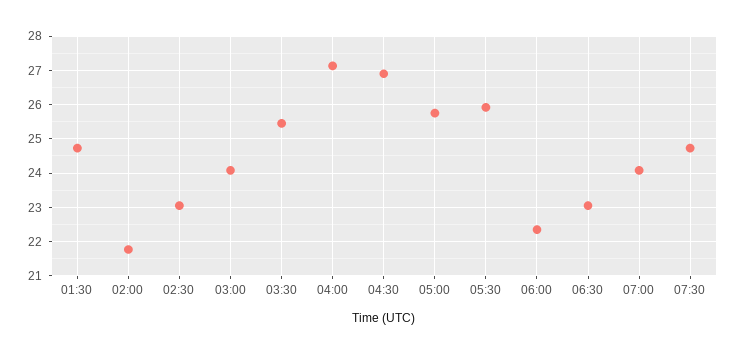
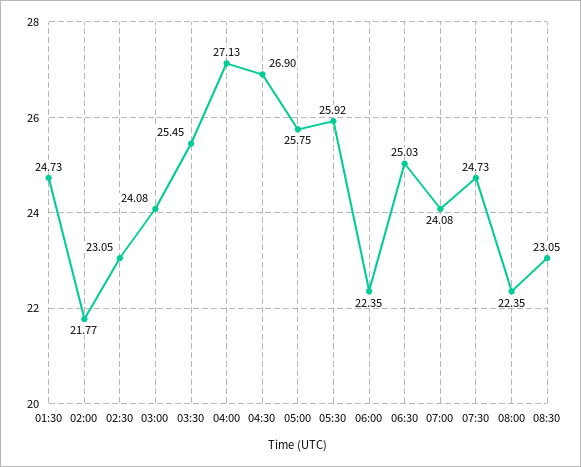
06:30: 23 -> 25.03
08:00: none -> 22.35
08:30: none -> 23.05

